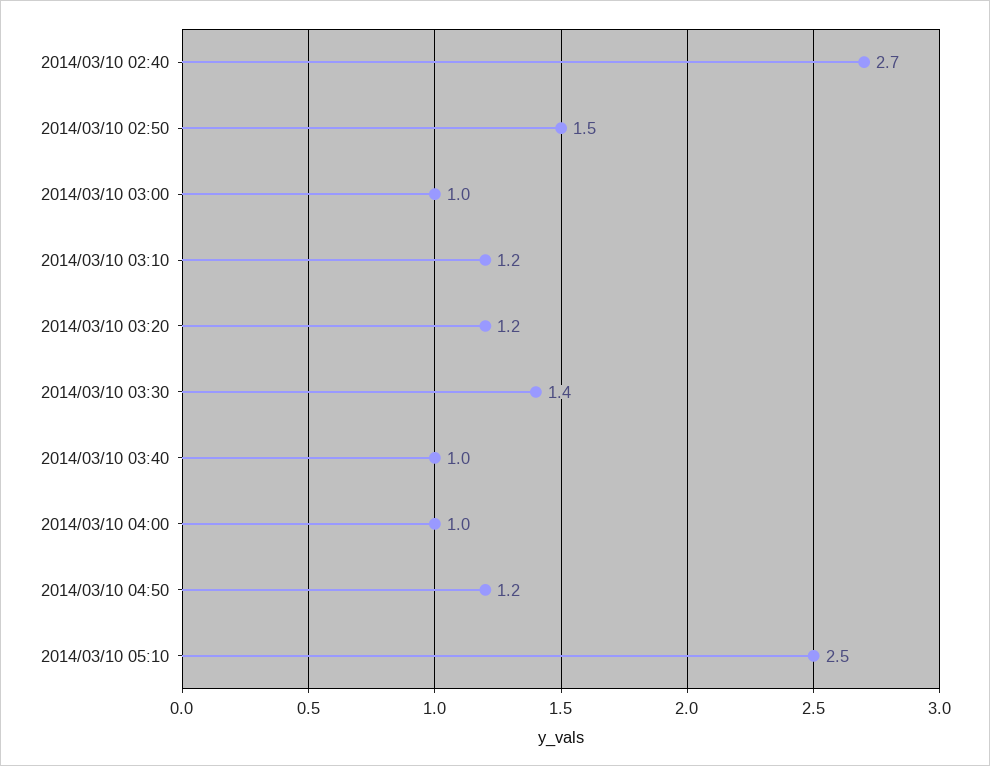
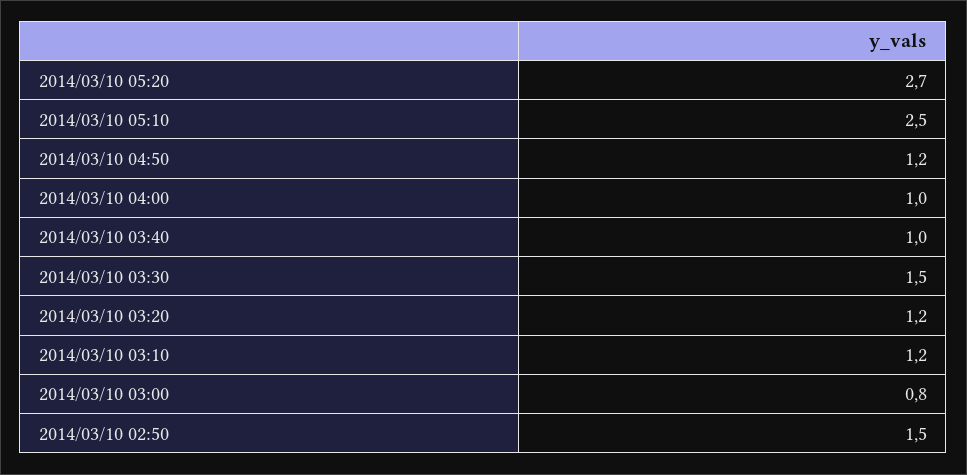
2014/03/10 02:40: 2.7 -> none
2014/03/10 03:00: 1 -> 0.8
2014/03/10 03:30: 1.4 -> 1.5
2014/03/10 05:20: none -> 2.7

